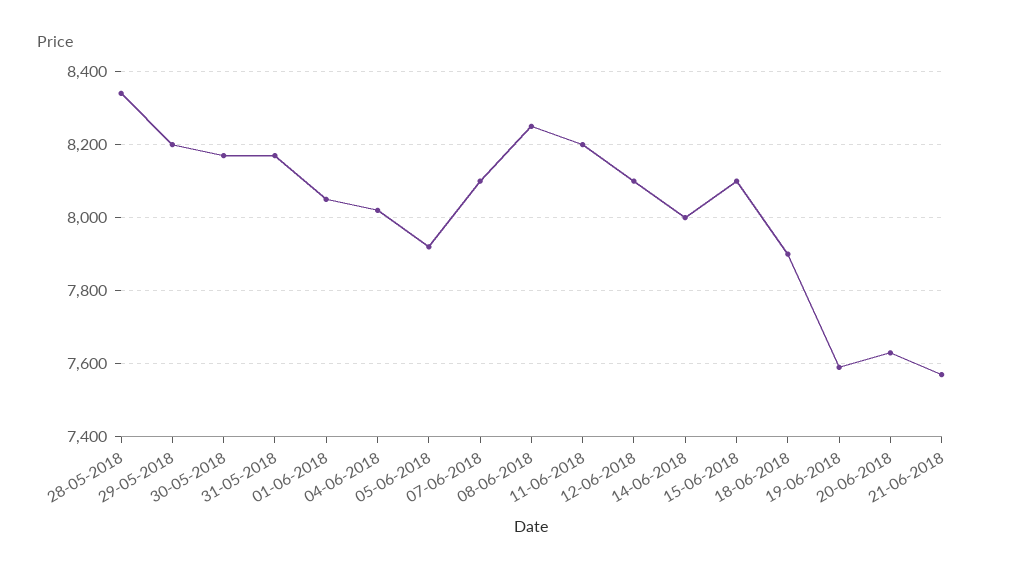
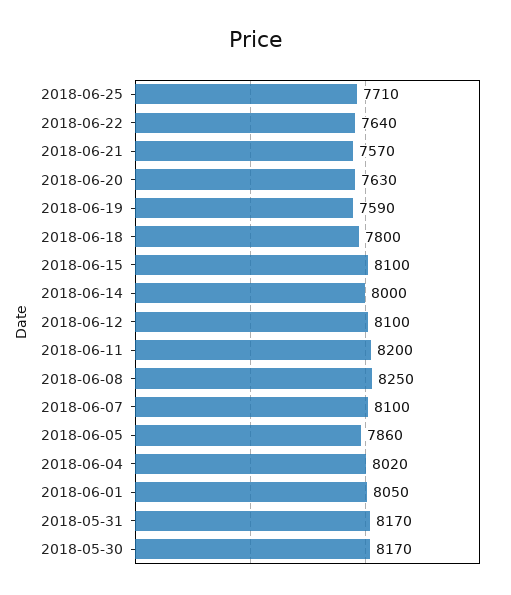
28-05-2018: 8340 -> none
29-05-2018: 8200 -> none
05-06-2018: 7920 -> 7860
18-06-2018: 7900 -> 7800
2018-06-25: none -> 7710
2018-06-22: none -> 7640

